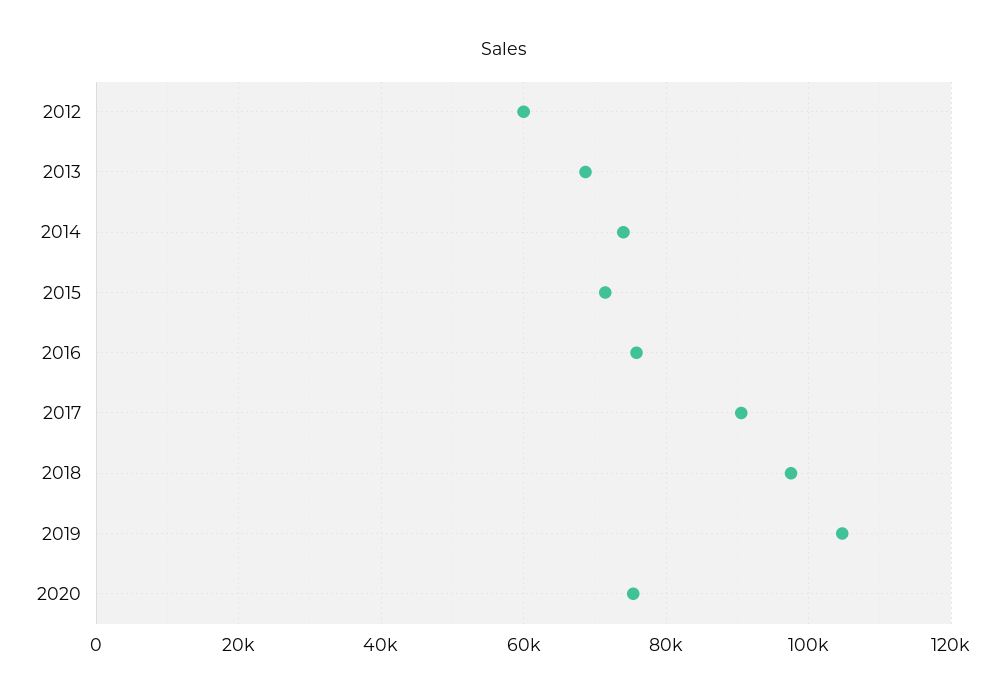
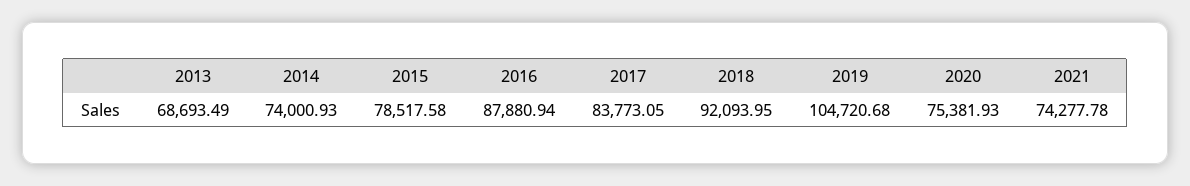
2012: 60000 -> none
2015: 72000 -> 78517.58
2016: 76000 -> 87880.94
2017: 90000 -> 83773.05
2018: 98000 -> 92093.95
2021: none -> 74277.78

